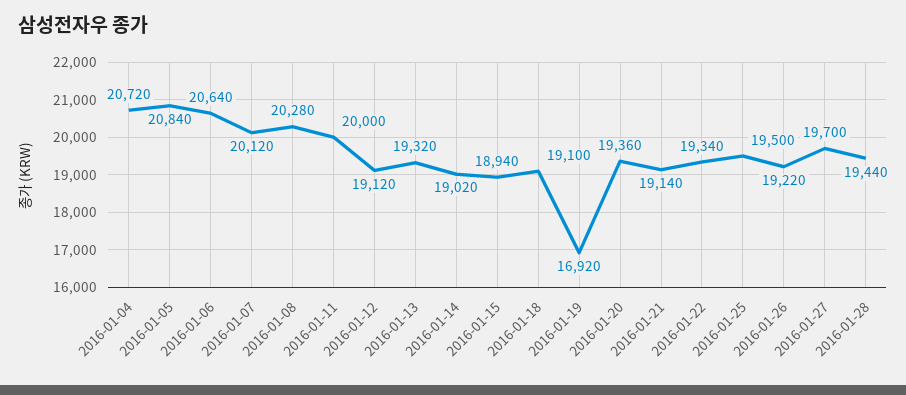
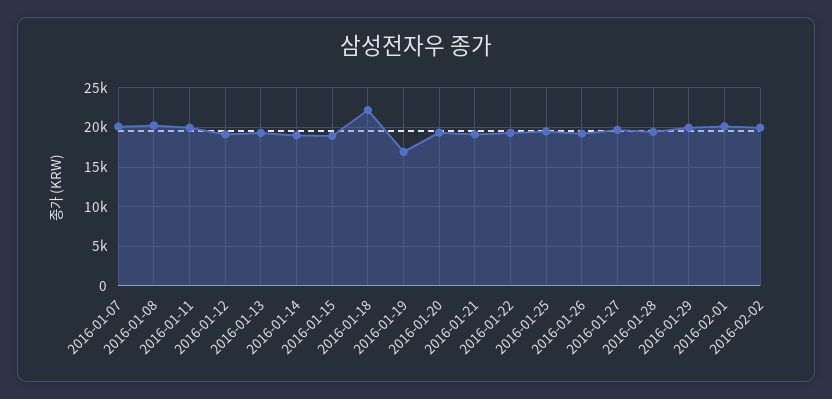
2016-01-04: 20720 -> none
2016-01-05: 20840 -> none
2016-01-06: 20640 -> none
2016-01-18: 19100 -> 22000
2016-01-29: none -> 20000
2016-02-01: none -> 20000
2016-02-02: none -> 20000

